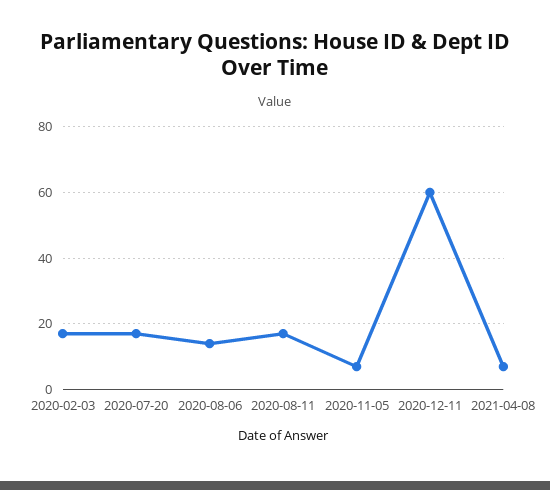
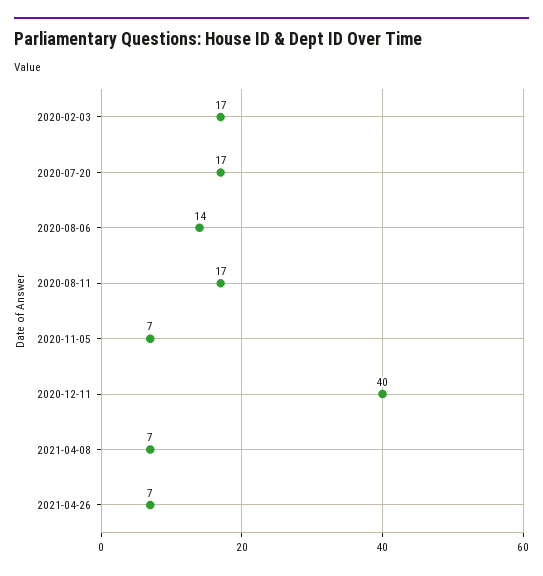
2020-12-11: 60 -> 40
2021-04-26: none -> 7

